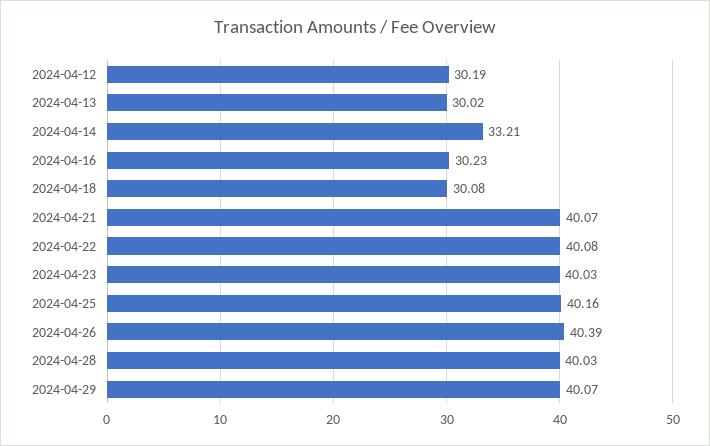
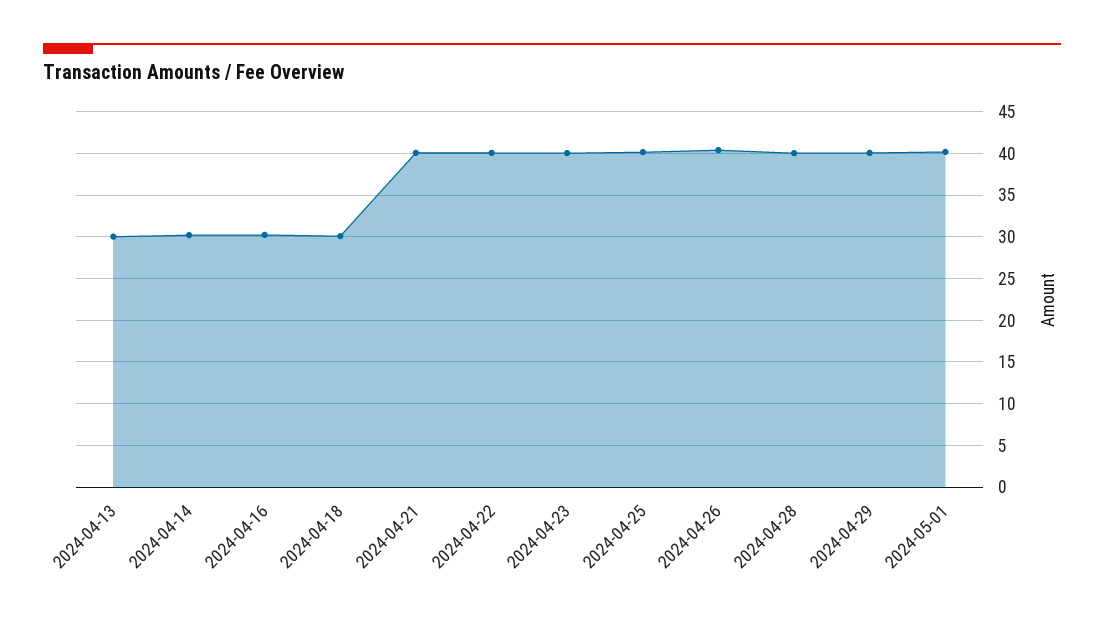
2024-04-12: 30.19 -> none
2024-04-14: 33.21 -> 30
2024-05-01: none -> 40

